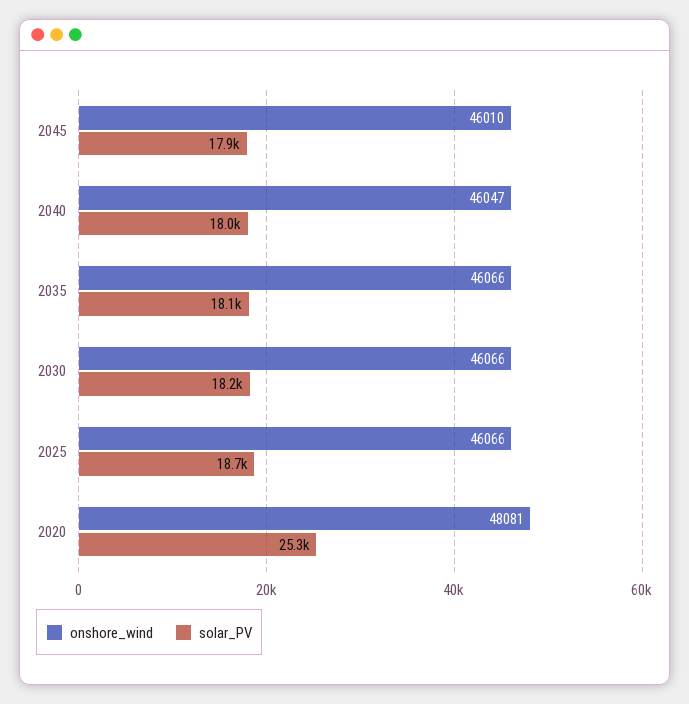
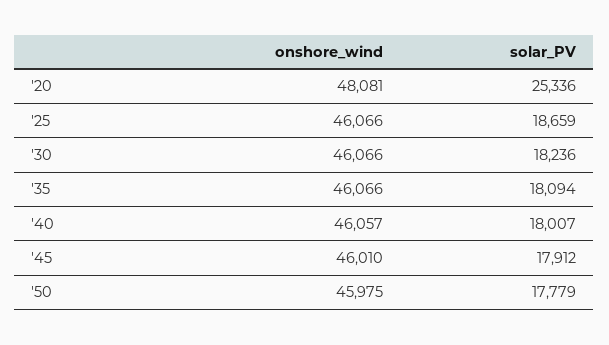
onshore_wind, 2040: 46047 -> 46057
onshore_wind, '50: none -> 45975
solar_PV, '50: none -> 17779

